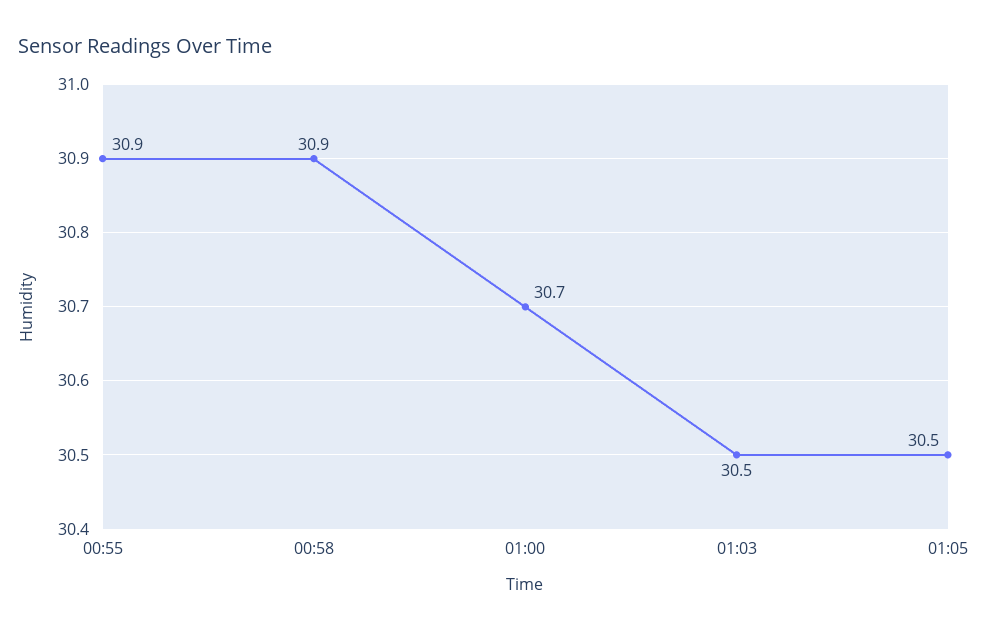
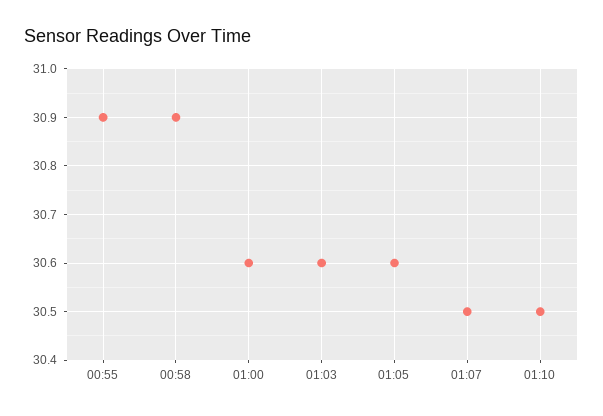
01:00: 30.7 -> 30.6
01:03: 30.5 -> 30.6
01:05: 30.5 -> 30.6
01:07: none -> 30.5
01:10: none -> 30.5

